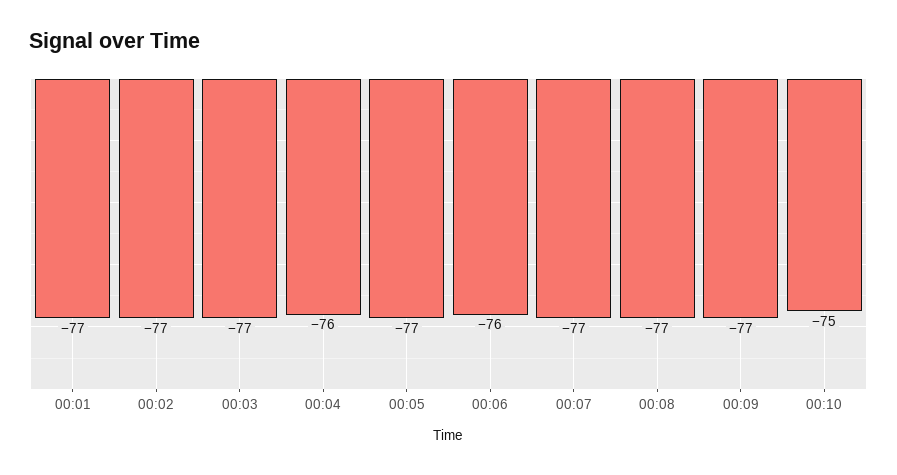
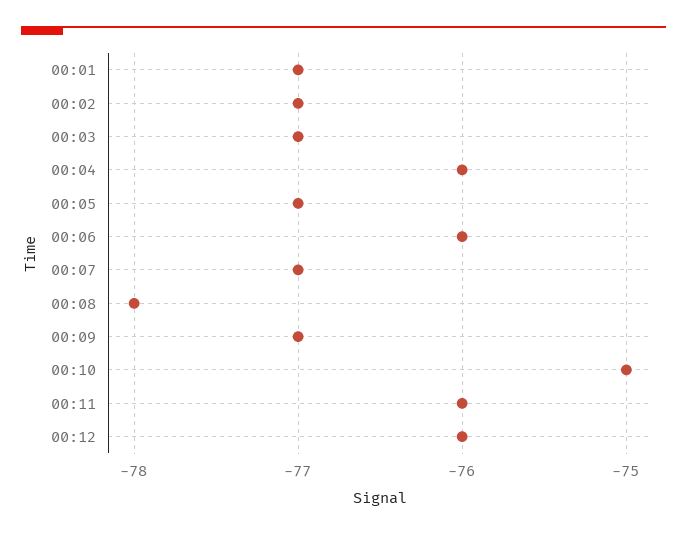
00:08: -77 -> -78
00:11: none -> -76
00:12: none -> -76

